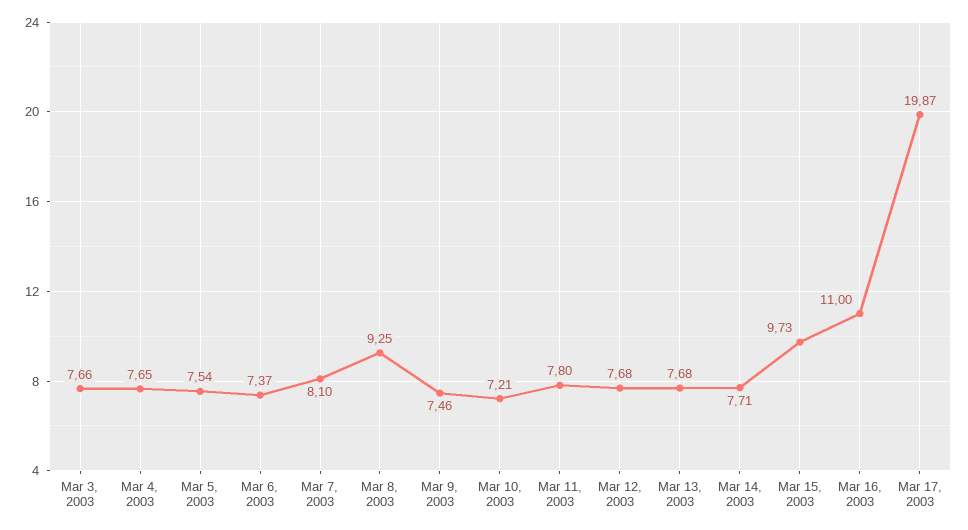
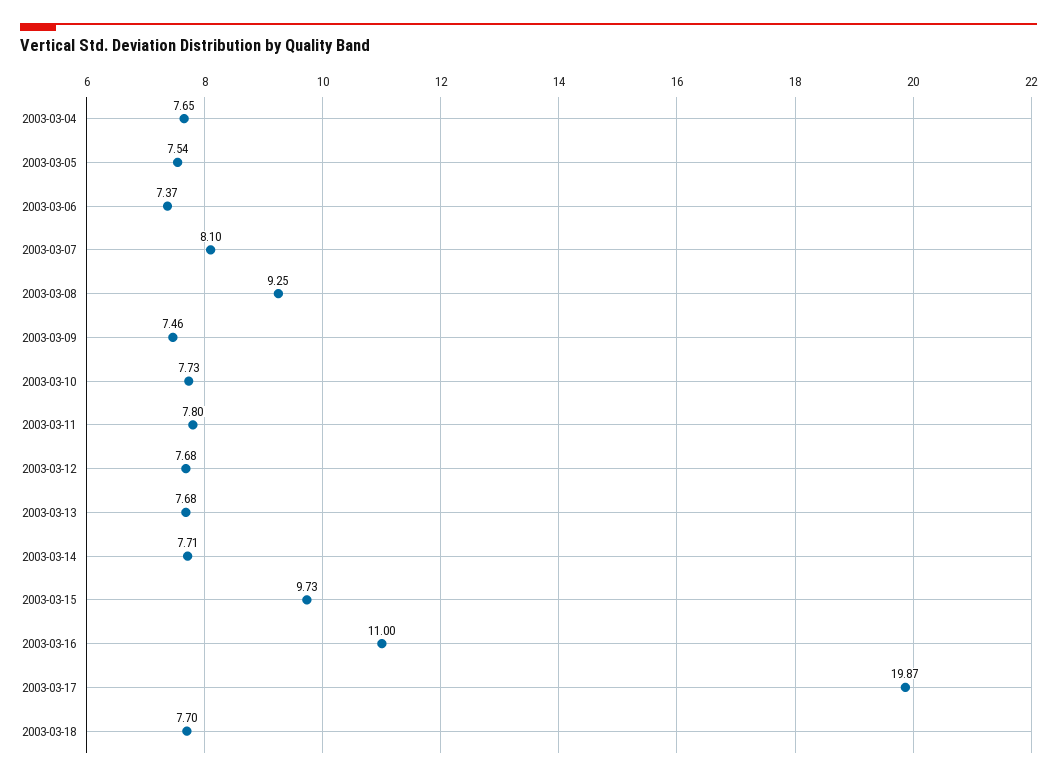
Mar 3, 2003: 7.66 -> none
Mar 10, 2003: 7.21 -> 7.73
2003-03-18: none -> 7.7

